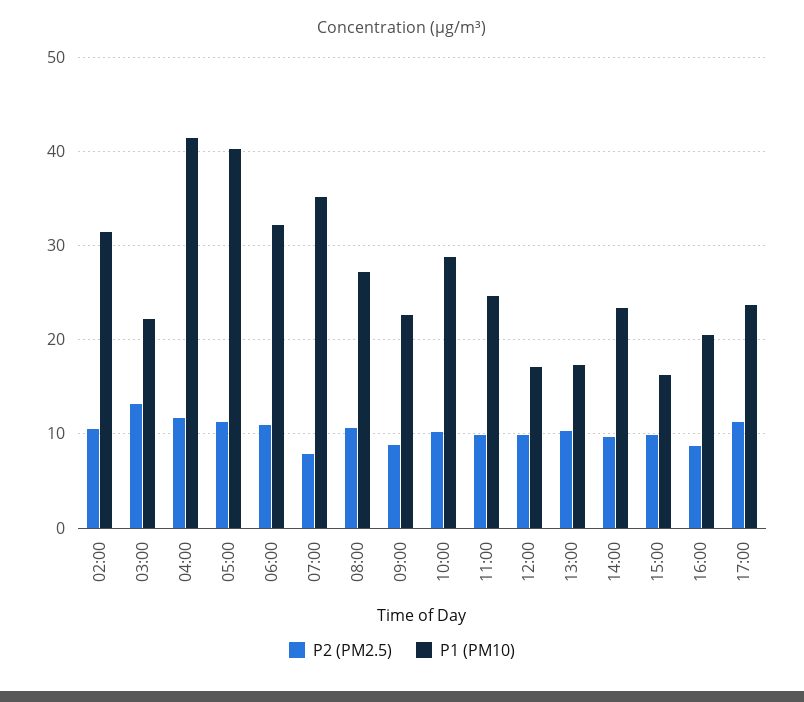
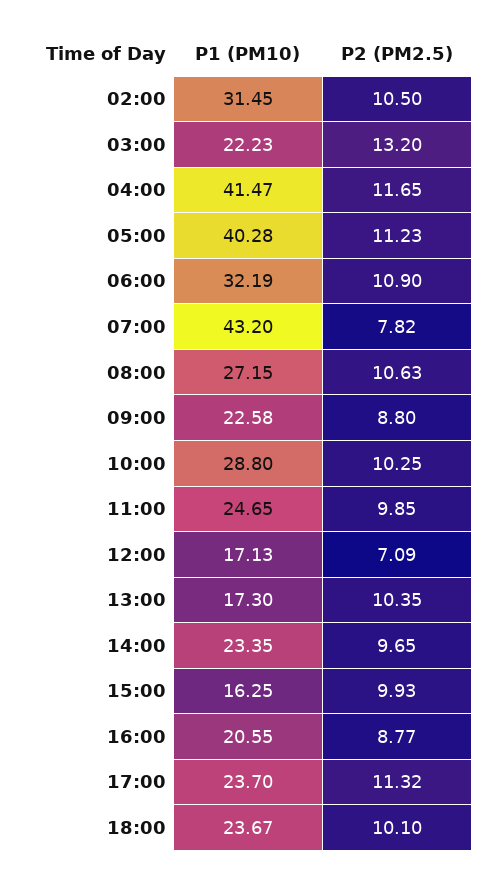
P1 (PM10), 07:00: 35 -> 43.2
P2 (PM2.5), 12:00: 10 -> 7.09
P1 (PM10), 18:00: none -> 23.67
P2 (PM2.5), 18:00: none -> 10.1

